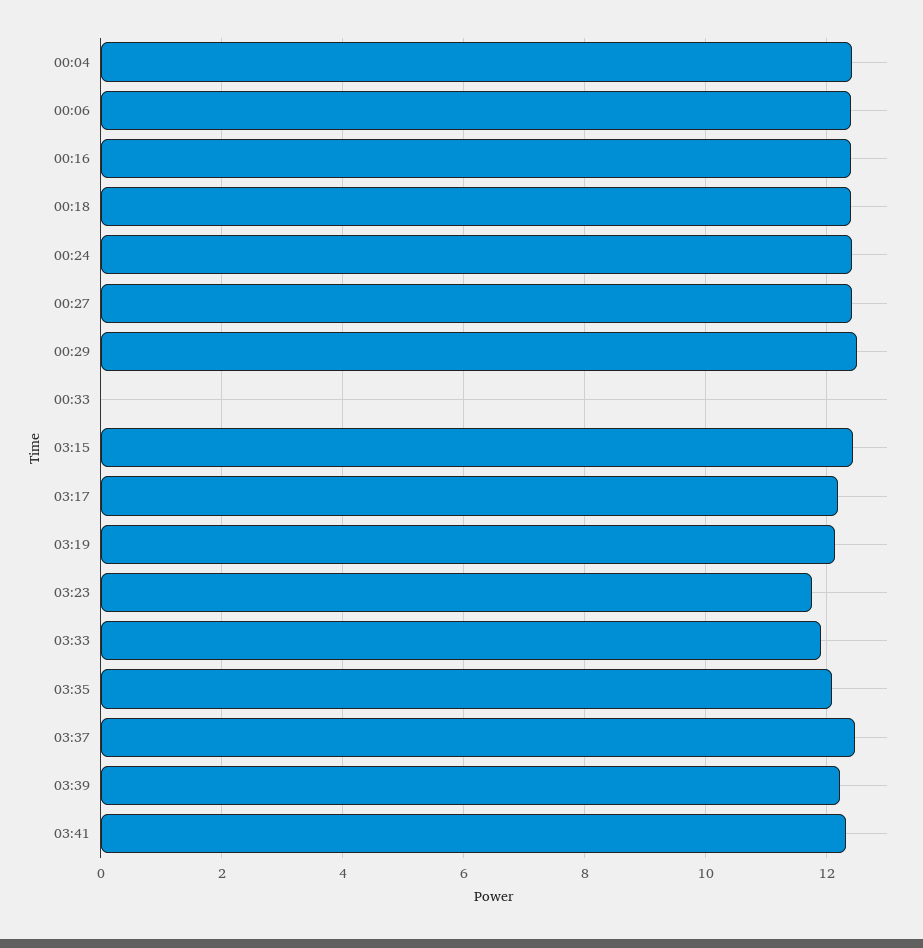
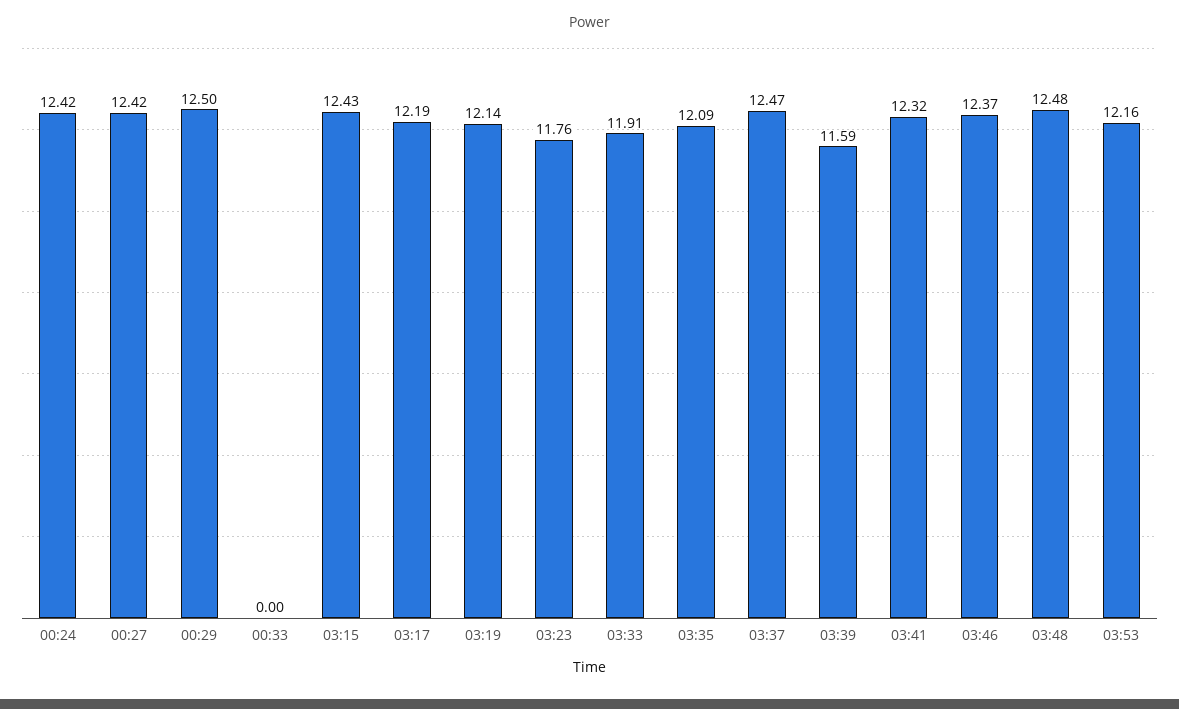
00:04: 12.4 -> none
00:06: 12.4 -> none
00:16: 12.4 -> none
00:18: 12.4 -> none
03:39: 12.2 -> 11.59
03:46: none -> 12.37
03:48: none -> 12.48
03:53: none -> 12.16

